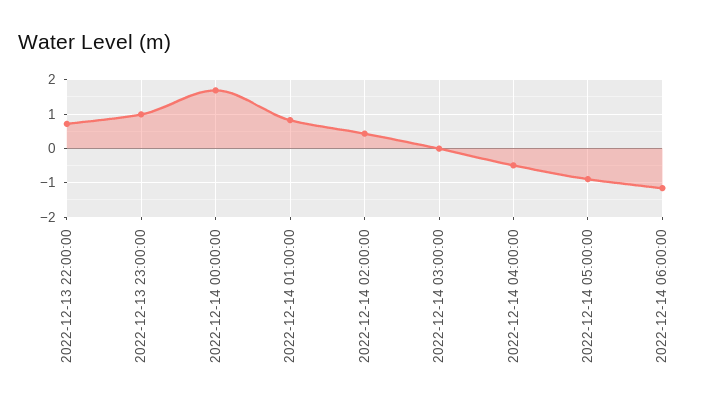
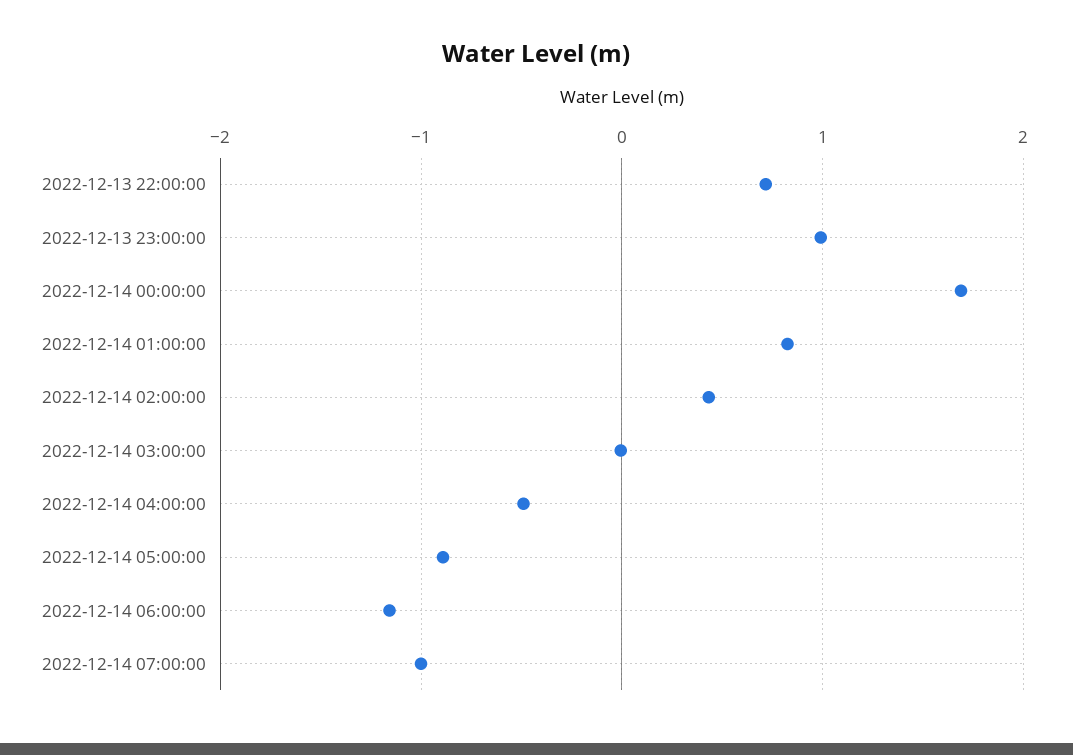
2022-12-14 07:00:00: none -> -1

